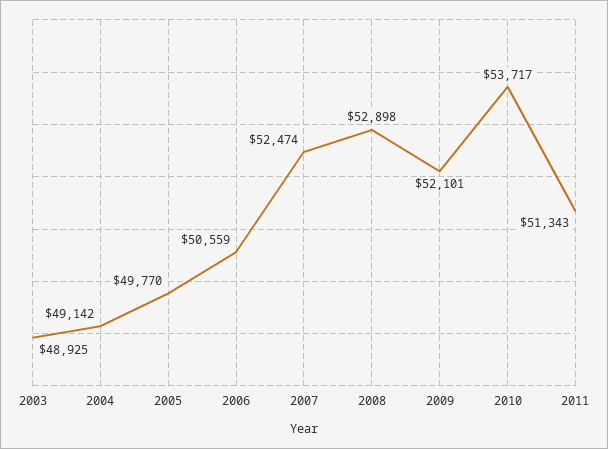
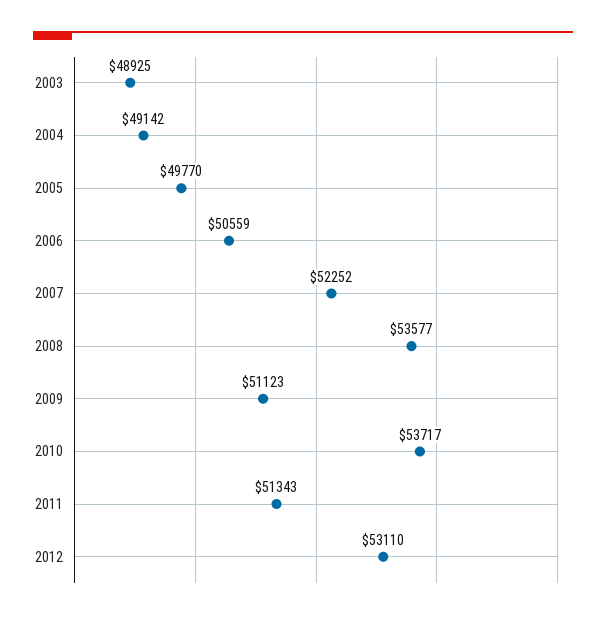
2007: 52474 -> 52252
2008: 52898 -> 53577
2009: 52101 -> 51123
2012: none -> 53110

